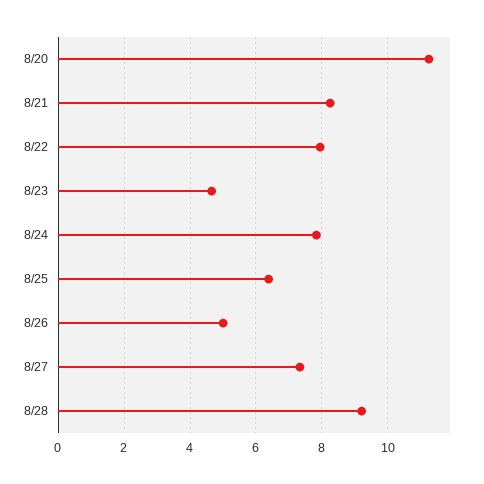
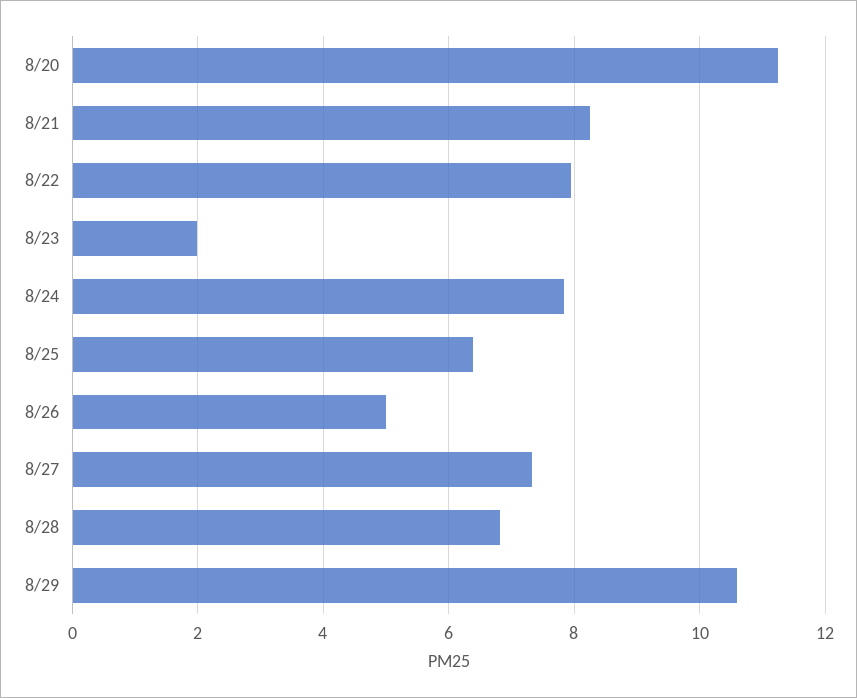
8/23: 4.6 -> 2
8/28: 9.2 -> 6.8
8/29: none -> 10.6

